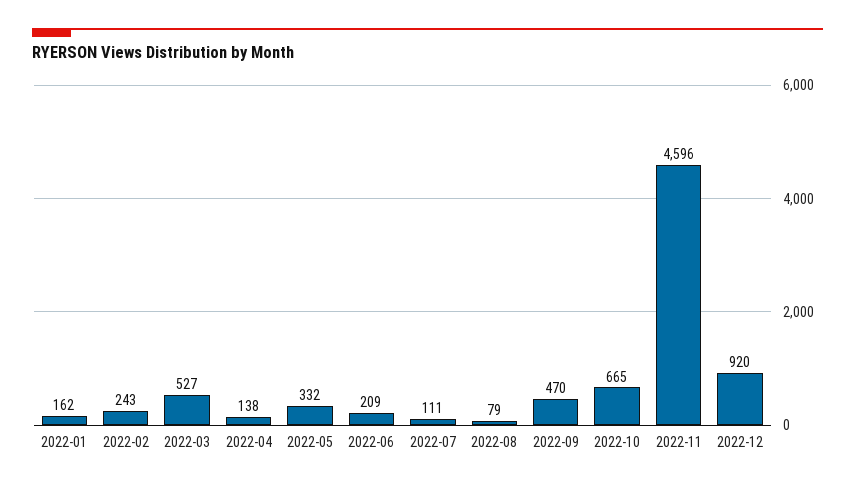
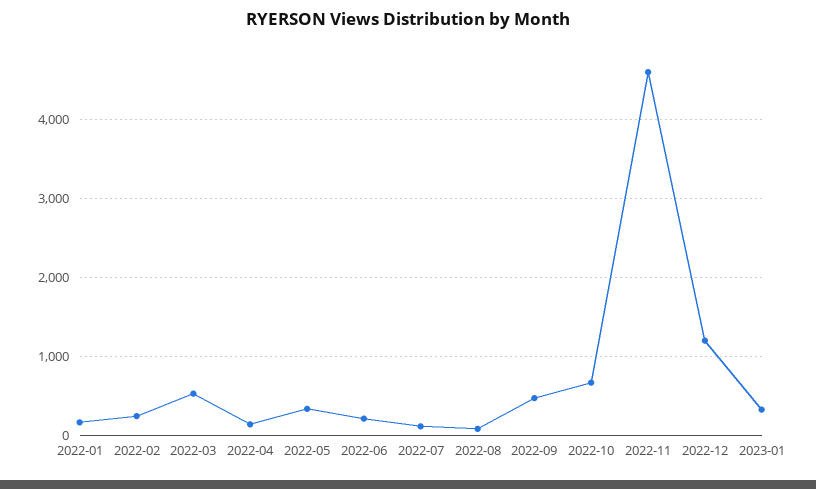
2022-12: 920 -> 1200
2023-01: none -> 300

